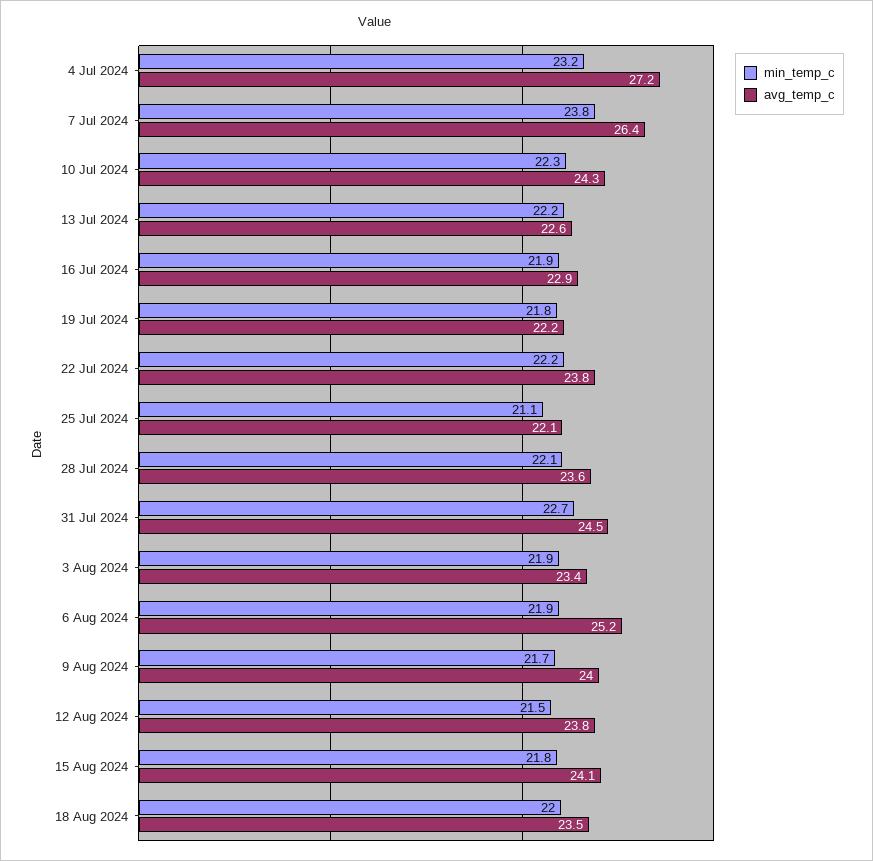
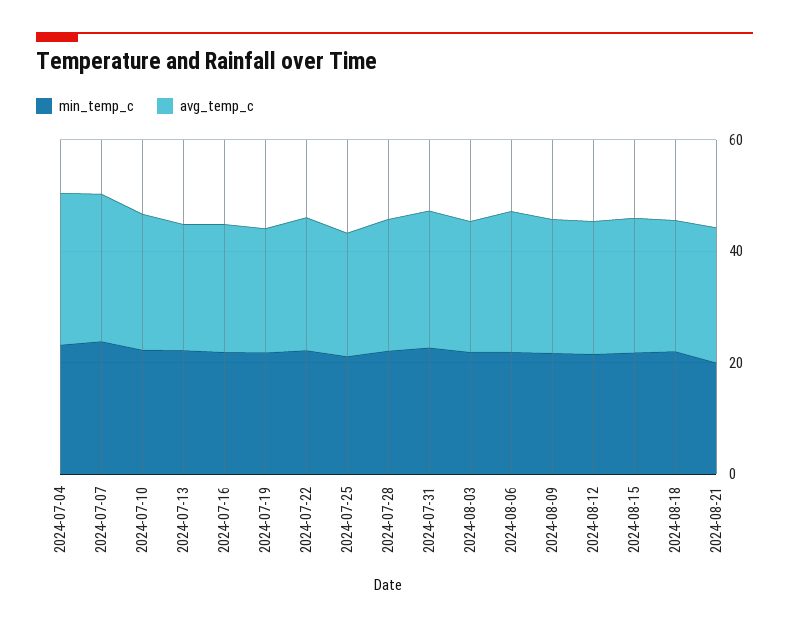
min_temp_c, 2024-08-21: none -> 20
avg_temp_c, 2024-08-21: none -> 25

